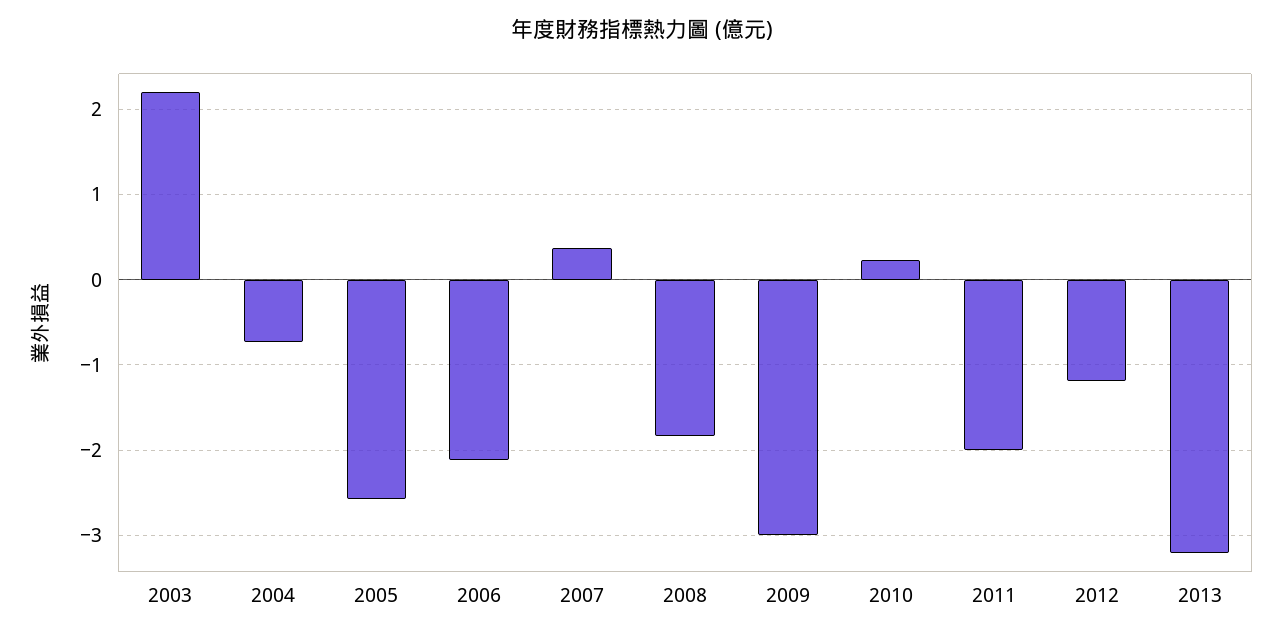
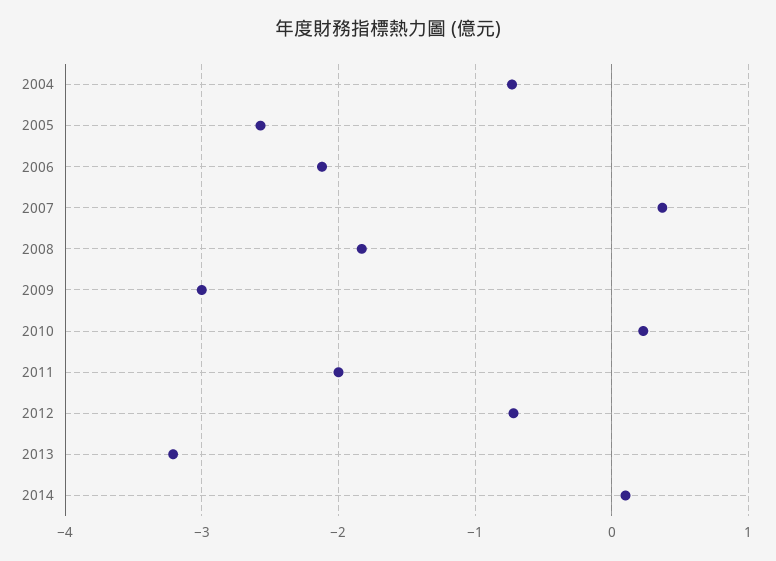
2003: 2.2 -> none
2012: -1.2 -> -0.7
2014: none -> 0.1

